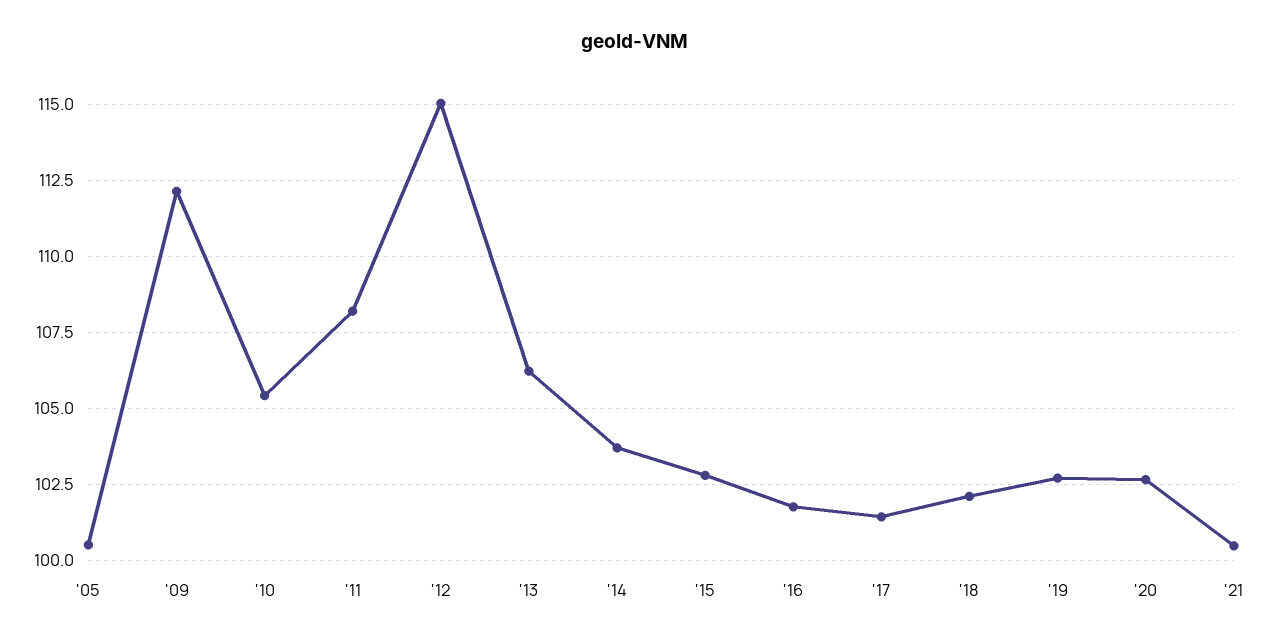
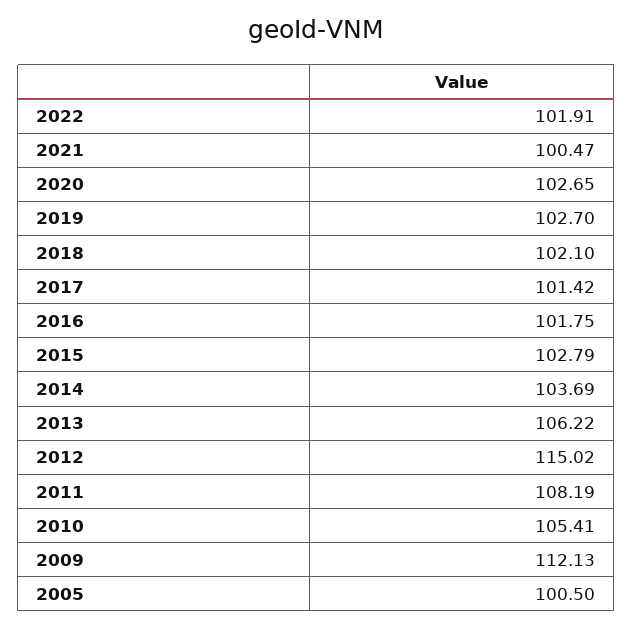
2022: none -> 101.91

